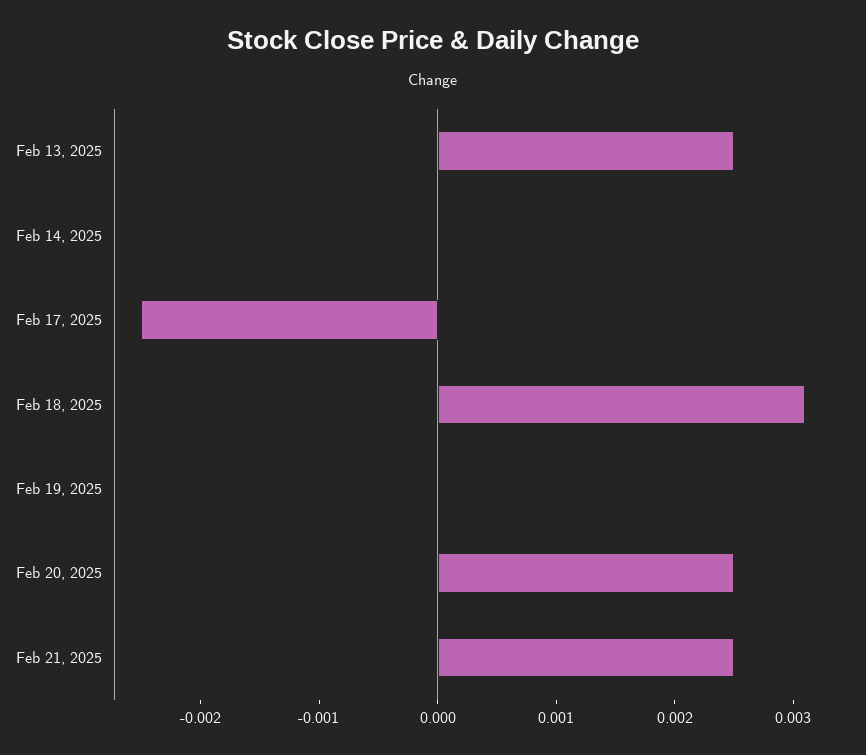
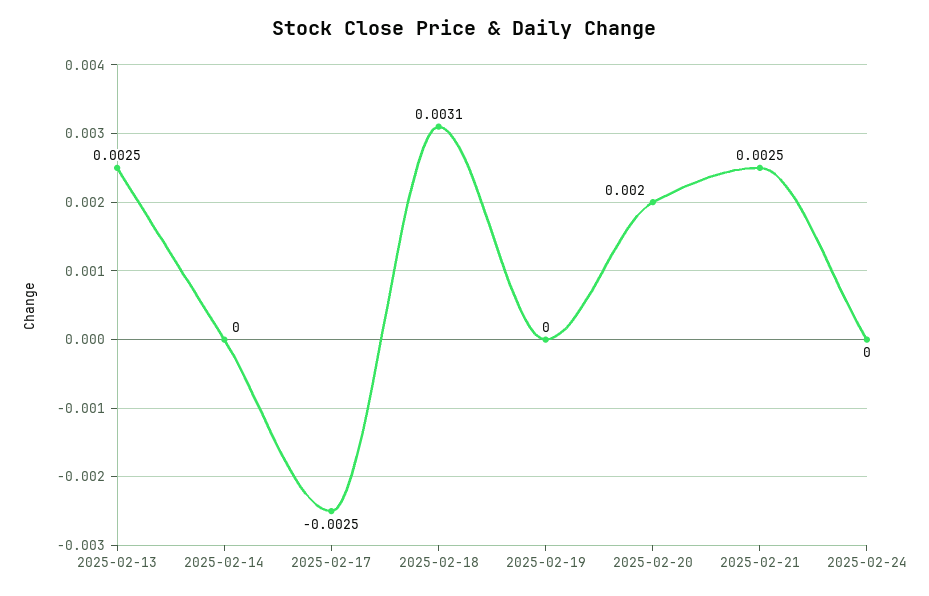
Feb 20, 2025: 0.0025 -> 0.002
2025-02-24: none -> 0

